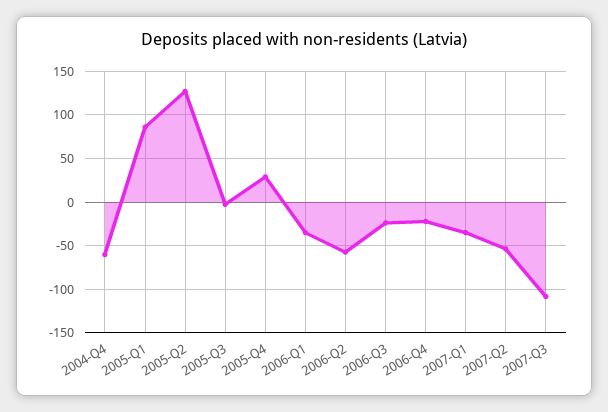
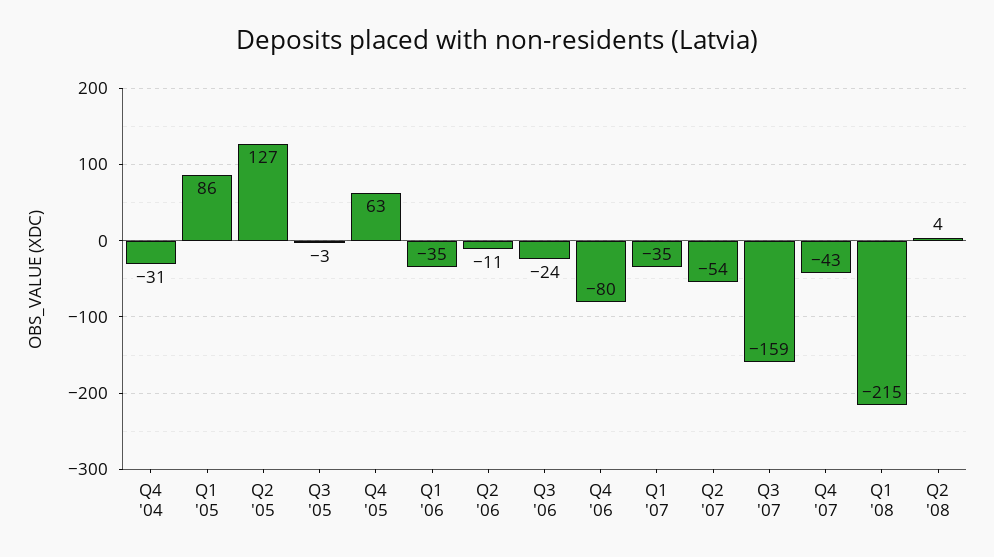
2004-Q4: -60 -> -31
2005-Q4: 30 -> 63
2006-Q2: -60 -> -11
2006-Q4: -20 -> -80
2007-Q3: -110 -> -159
Q4 '07: none -> -43
Q1 '08: none -> -215
Q2 '08: none -> 4

